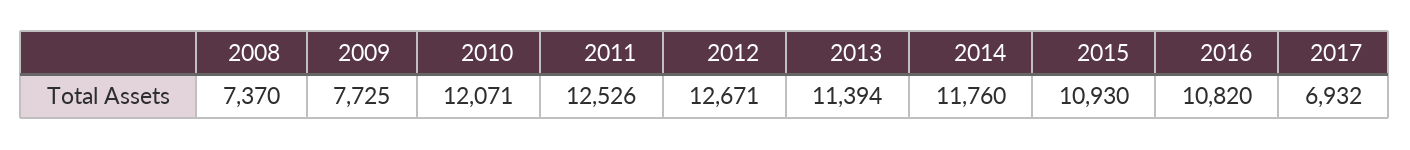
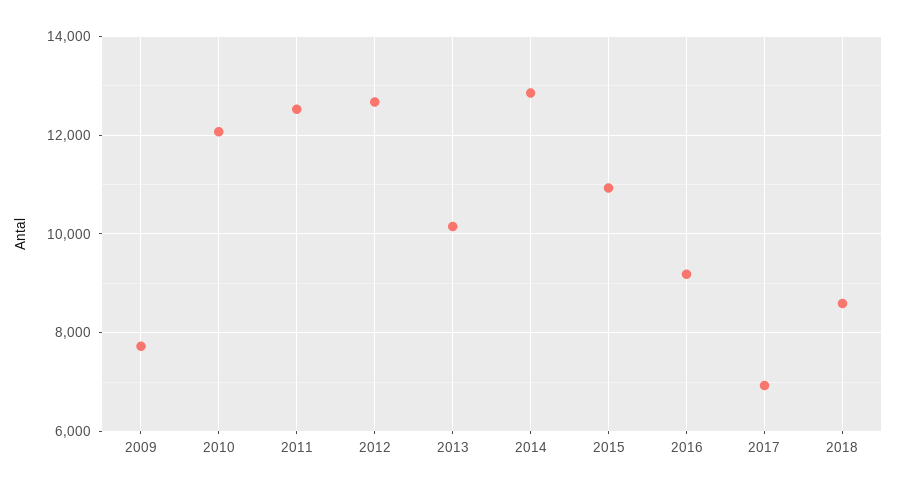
2008: 7370 -> none
2013: 11394 -> 10200
2014: 11760 -> 12800
2016: 10820 -> 9200
2018: none -> 8600

